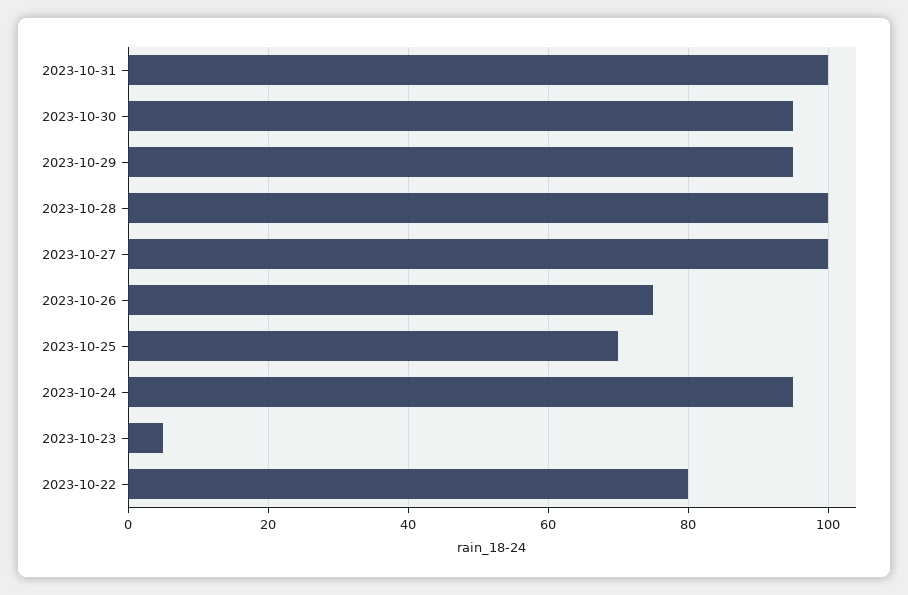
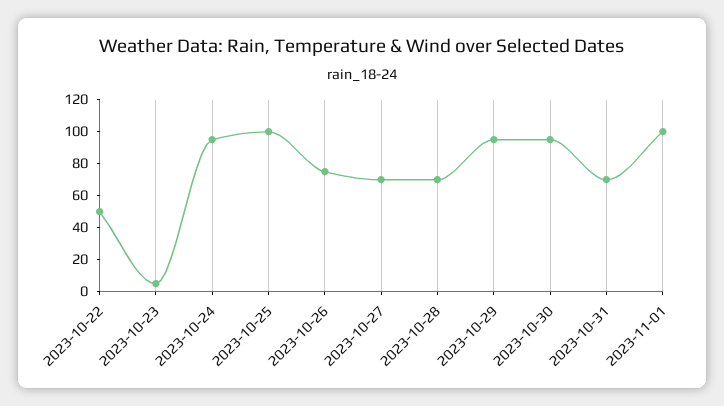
2023-10-31: 100 -> 70
2023-10-28: 100 -> 70
2023-10-27: 100 -> 70
2023-10-25: 70 -> 100
2023-10-22: 80 -> 50
2023-11-01: none -> 100

